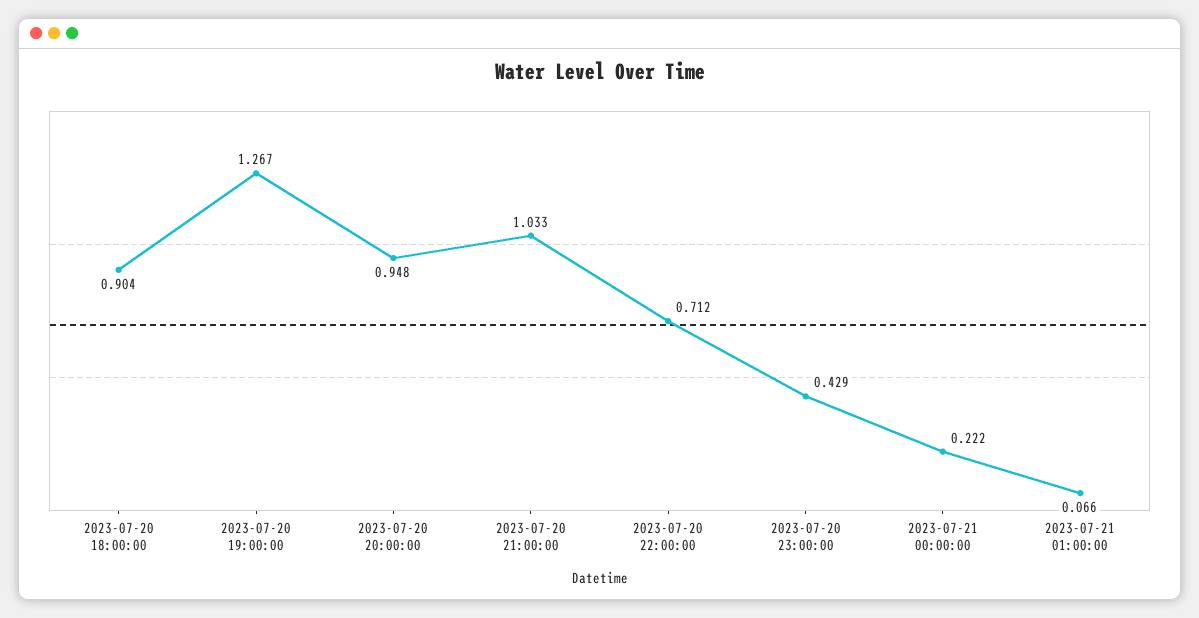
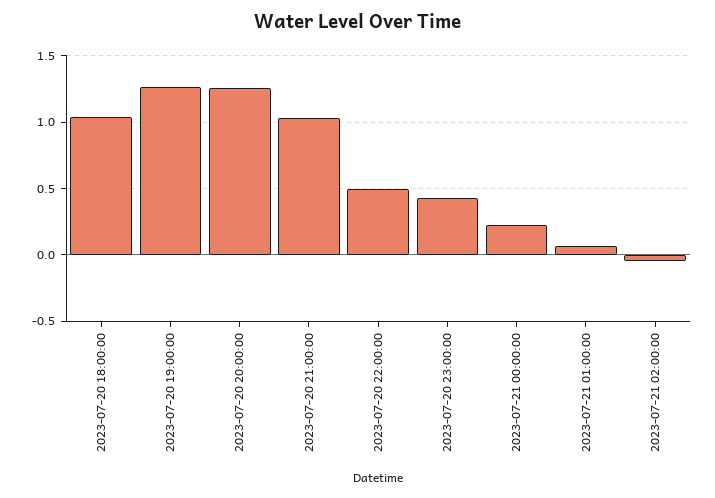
2023-07-20 18:00:00: 0.904 -> 1.05
2023-07-20 20:00:00: 0.948 -> 1.25
2023-07-20 22:00:00: 0.712 -> 0.5
2023-07-21 02:00:00: none -> -0.05

